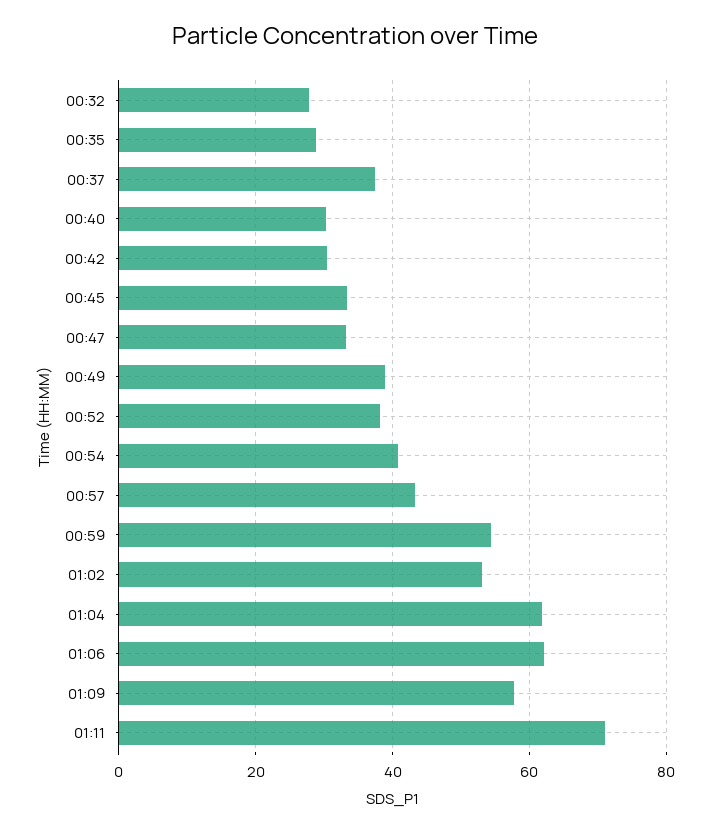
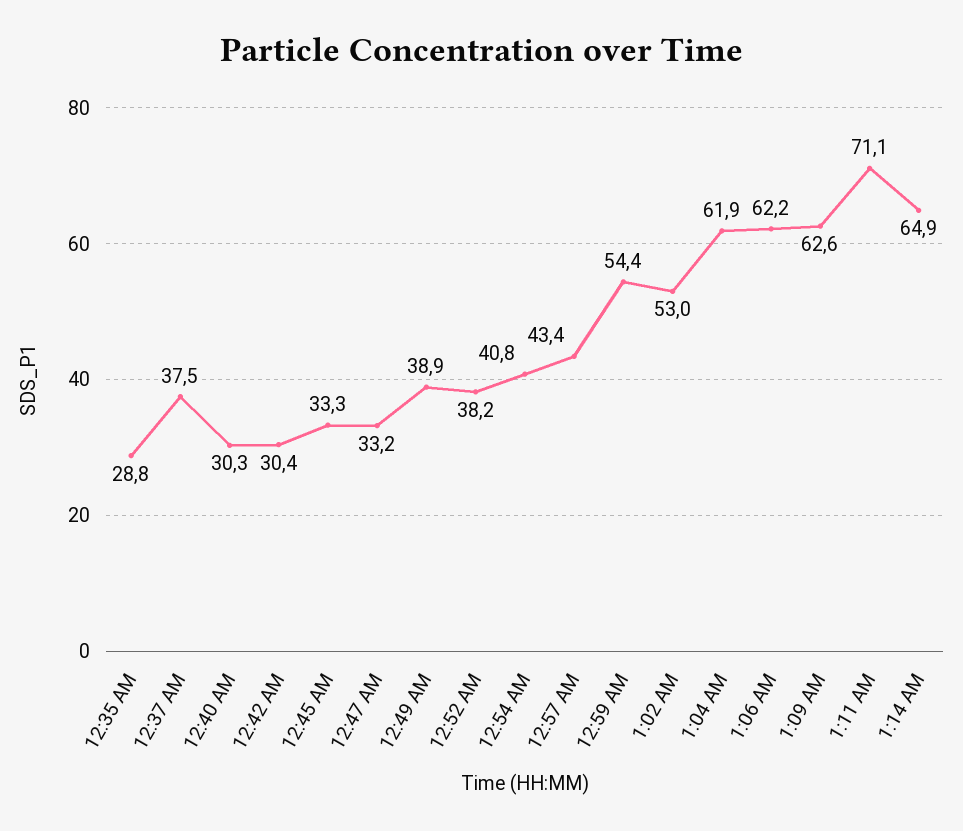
00:32: 28 -> none
01:09: 58 -> 62.6
1:14 AM: none -> 64.9

